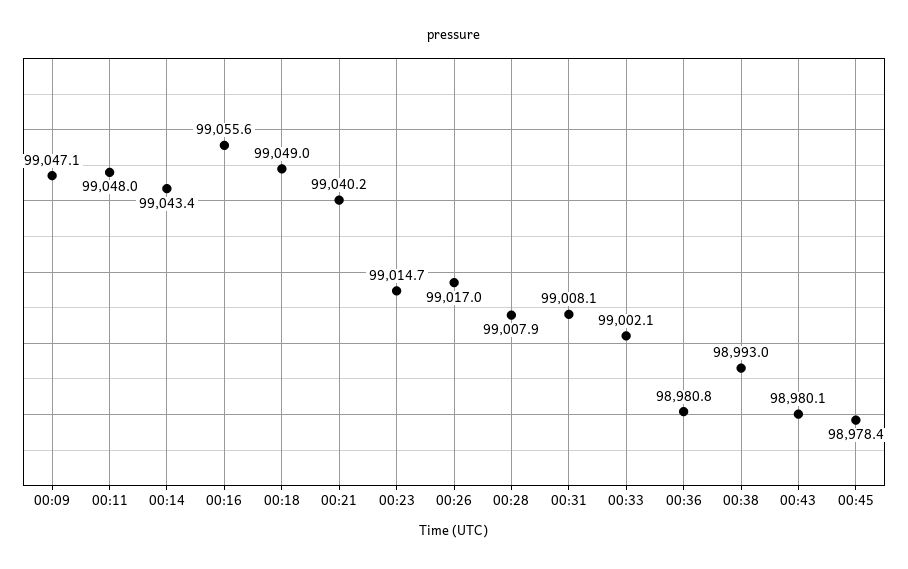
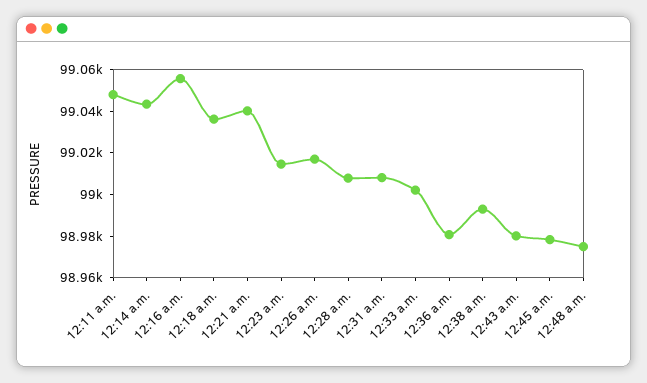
00:09: 99047.1 -> none
00:18: 99049 -> 99035
12:48 a.m.: none -> 98975

